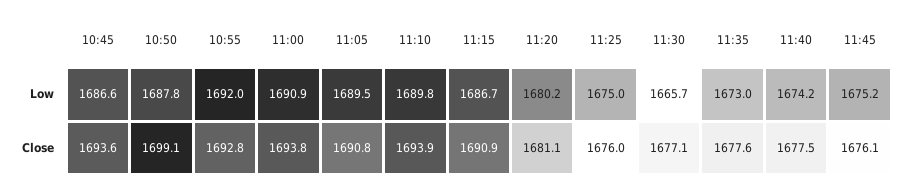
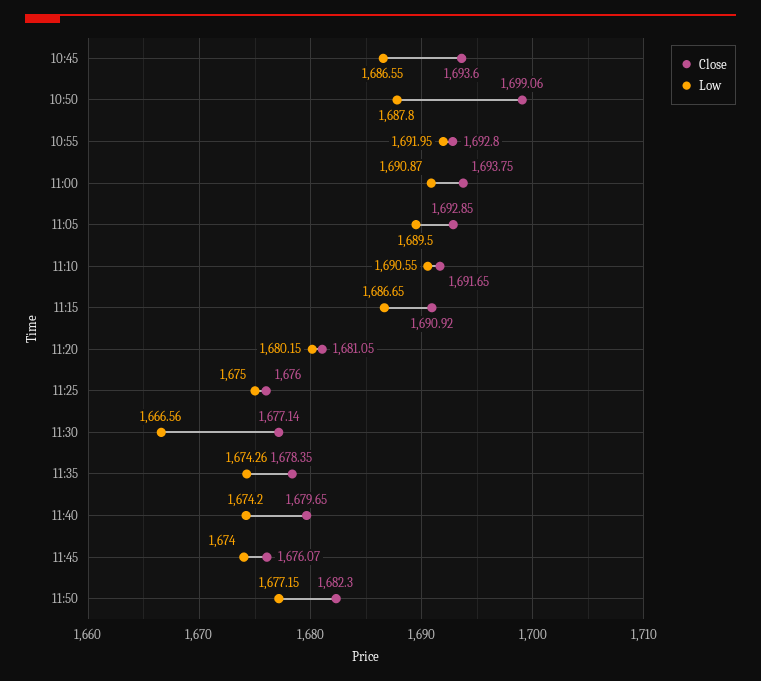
Low, 11:10: 1689.8 -> 1690.55
Low, 11:30: 1665.7 -> 1666.56
Low, 11:35: 1673 -> 1674.26
Low, 11:45: 1675.2 -> 1674
Close, 11:05: 1690.8 -> 1692.85
Close, 11:10: 1693.9 -> 1691.65
Close, 11:35: 1677.6 -> 1678.35
Close, 11:40: 1677.5 -> 1679.65
Close, 11:50: none -> 1682.3
Low, 11:50: none -> 1677.15

